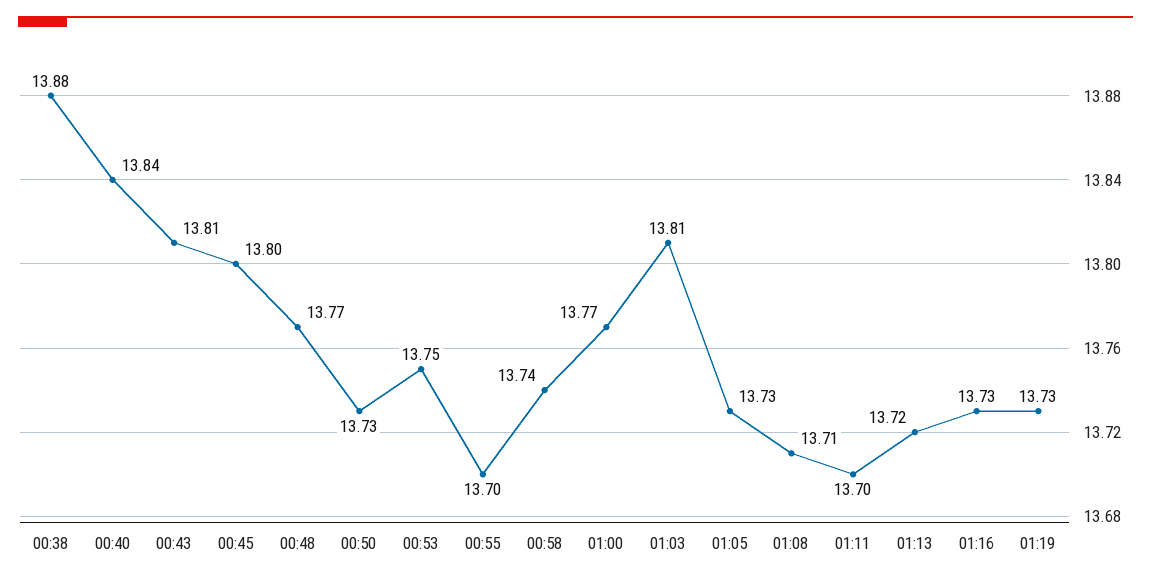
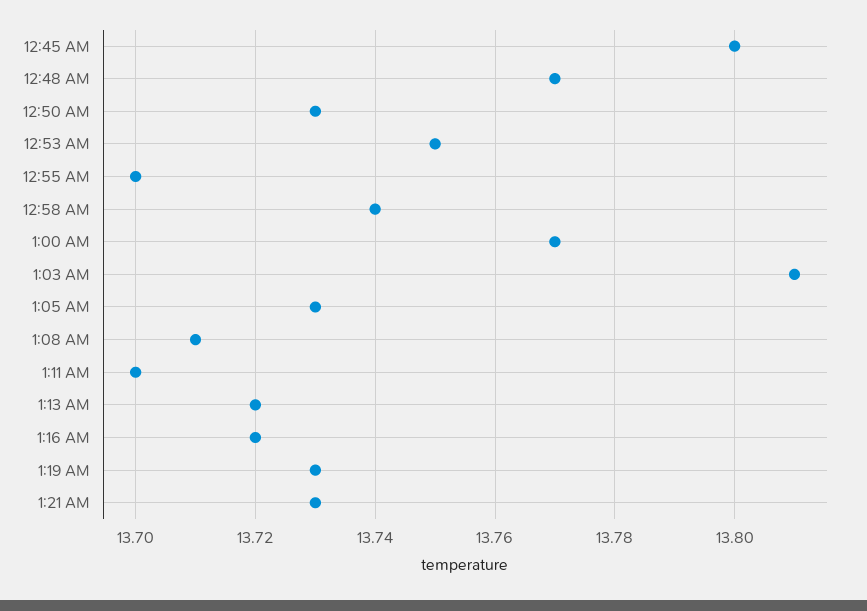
00:38: 13.88 -> none
00:40: 13.84 -> none
00:43: 13.81 -> none
01:16: 13.73 -> 13.72
1:21 AM: none -> 13.73

